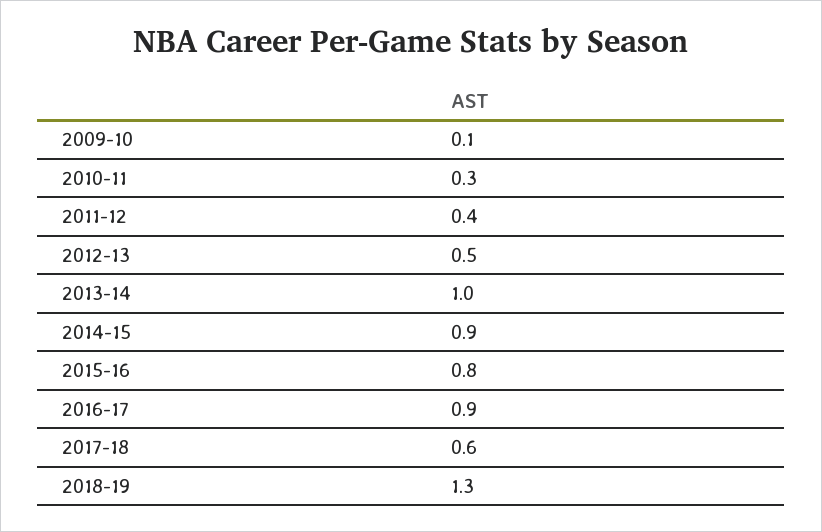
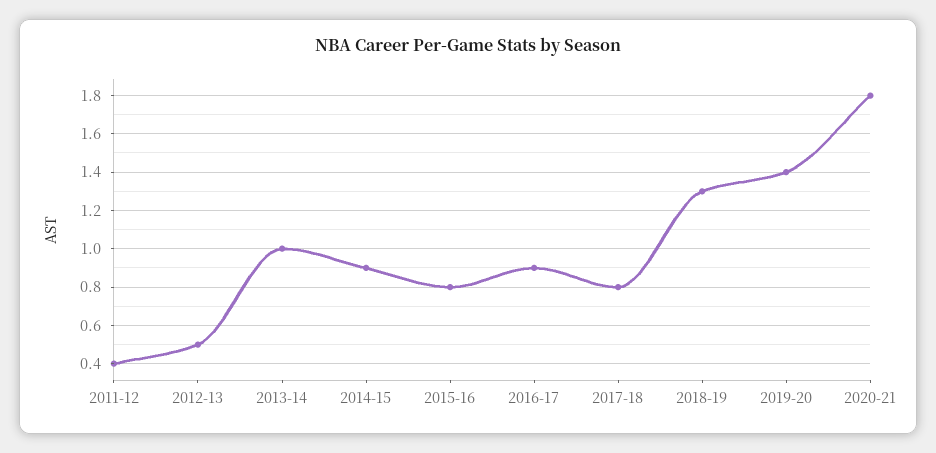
2009-10: 0.1 -> none
2010-11: 0.3 -> none
2017-18: 0.6 -> 0.8
2019-20: none -> 1.4
2020-21: none -> 1.8

